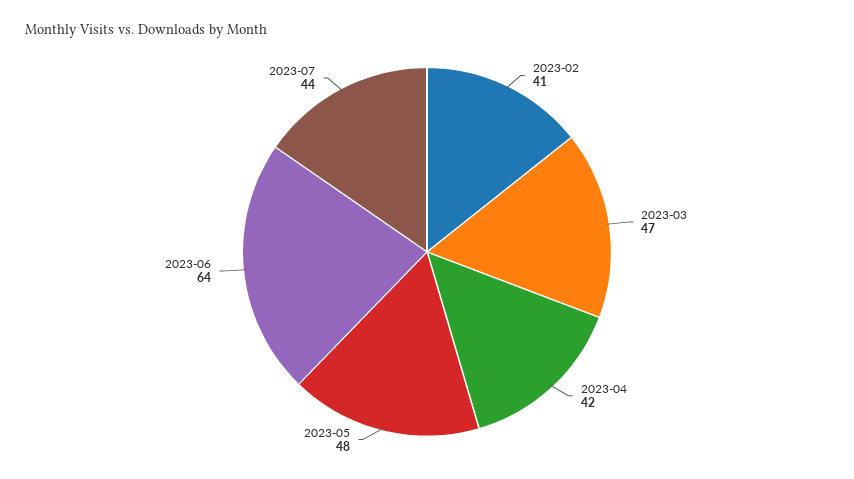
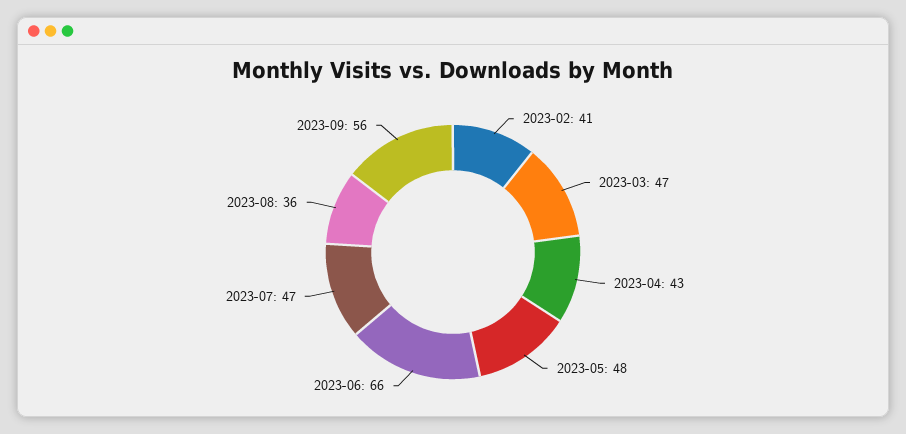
2023-04: 42 -> 43
2023-06: 64 -> 66
2023-07: 44 -> 47
2023-08: none -> 36
2023-09: none -> 56

